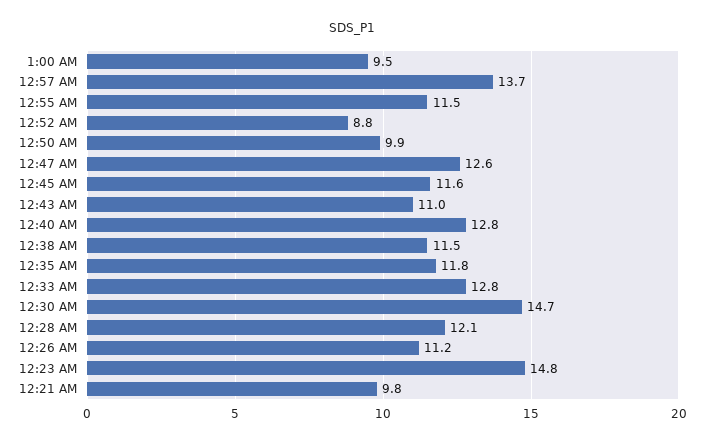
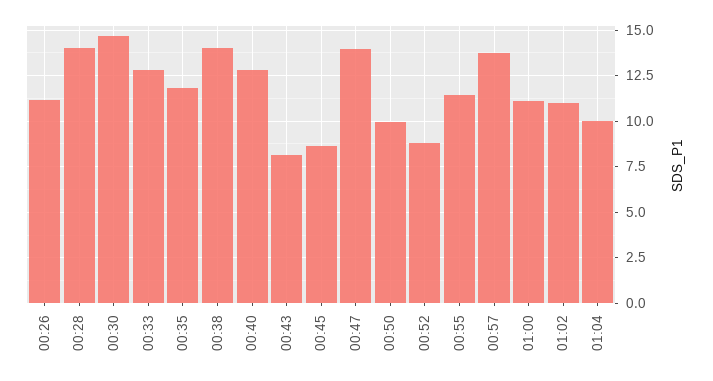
1:00 AM: 9.5 -> 11
12:47 AM: 12.6 -> 14
12:45 AM: 11.6 -> 8.5
12:43 AM: 11 -> 8
12:38 AM: 11.5 -> 14
12:28 AM: 12.1 -> 14
12:23 AM: 14.8 -> none
12:21 AM: 9.8 -> none
01:02: none -> 11
01:04: none -> 10

